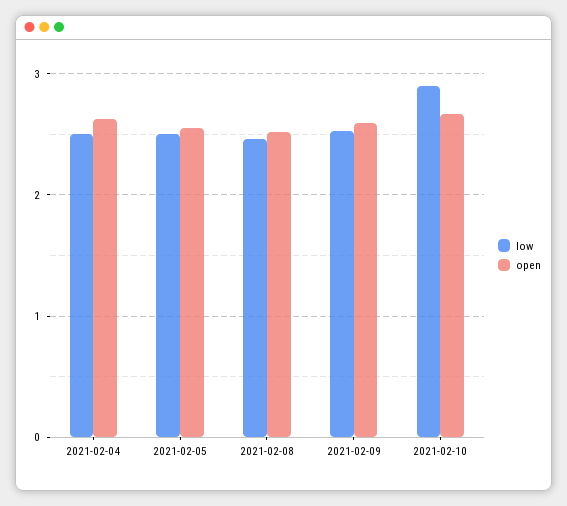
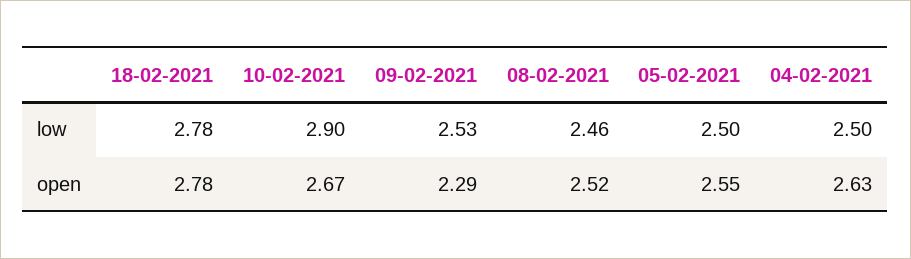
open, 2021-02-09: 2.6 -> 2.29
low, 18-02-2021: none -> 2.78
open, 18-02-2021: none -> 2.78

